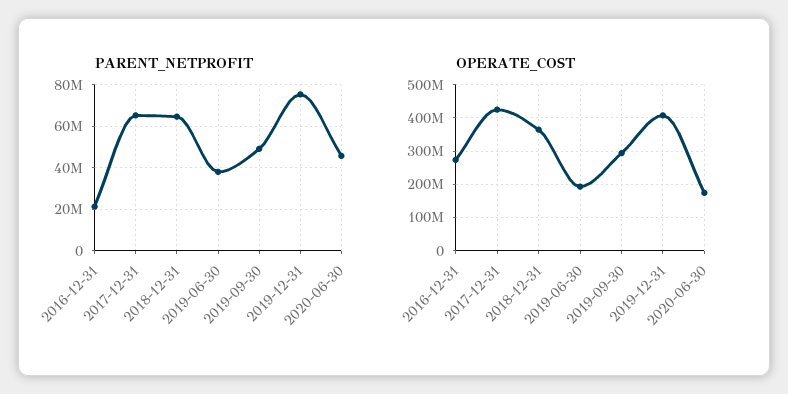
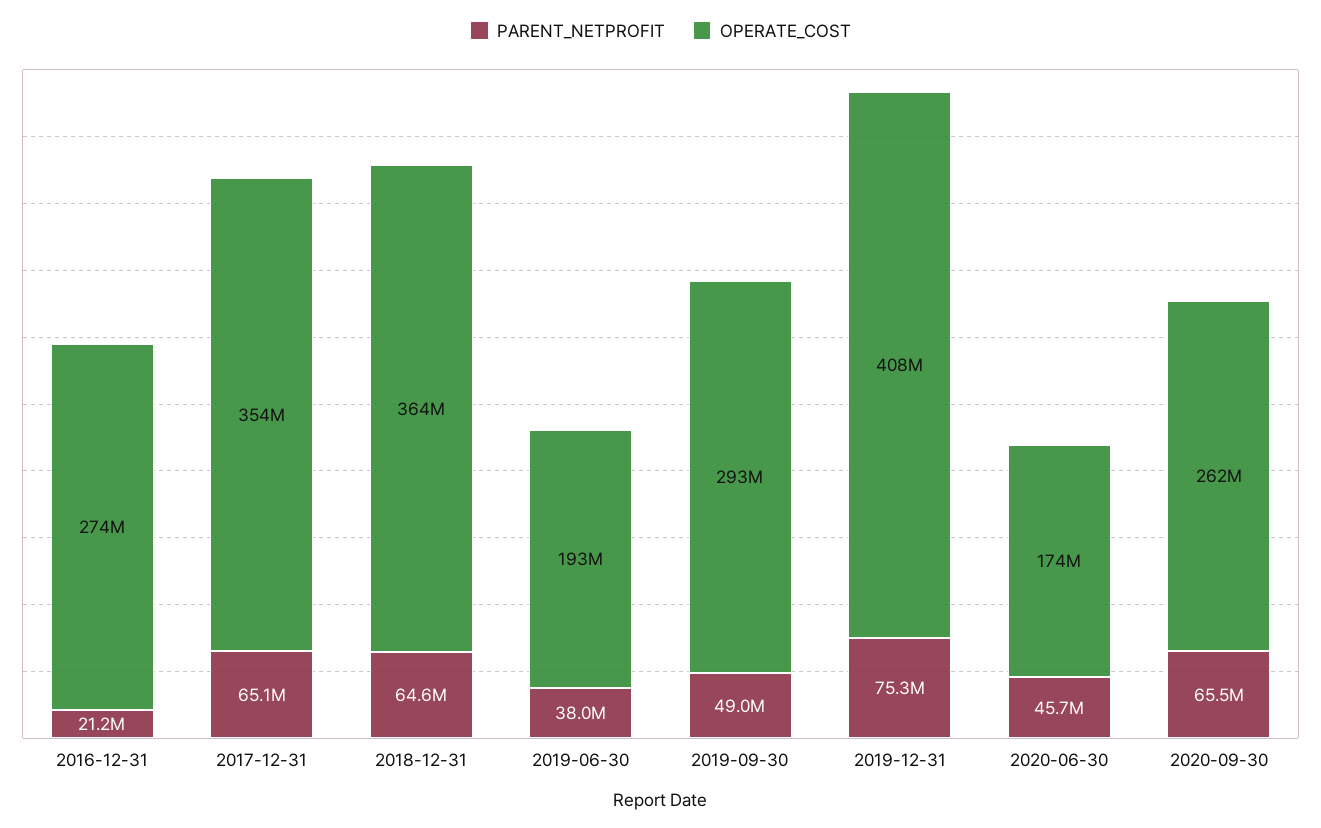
OPERATE_COST, 2017-12-31: 420000000 -> 354000000
PARENT_NETPROFIT, 2020-09-30: none -> 65500000
OPERATE_COST, 2020-09-30: none -> 262000000

